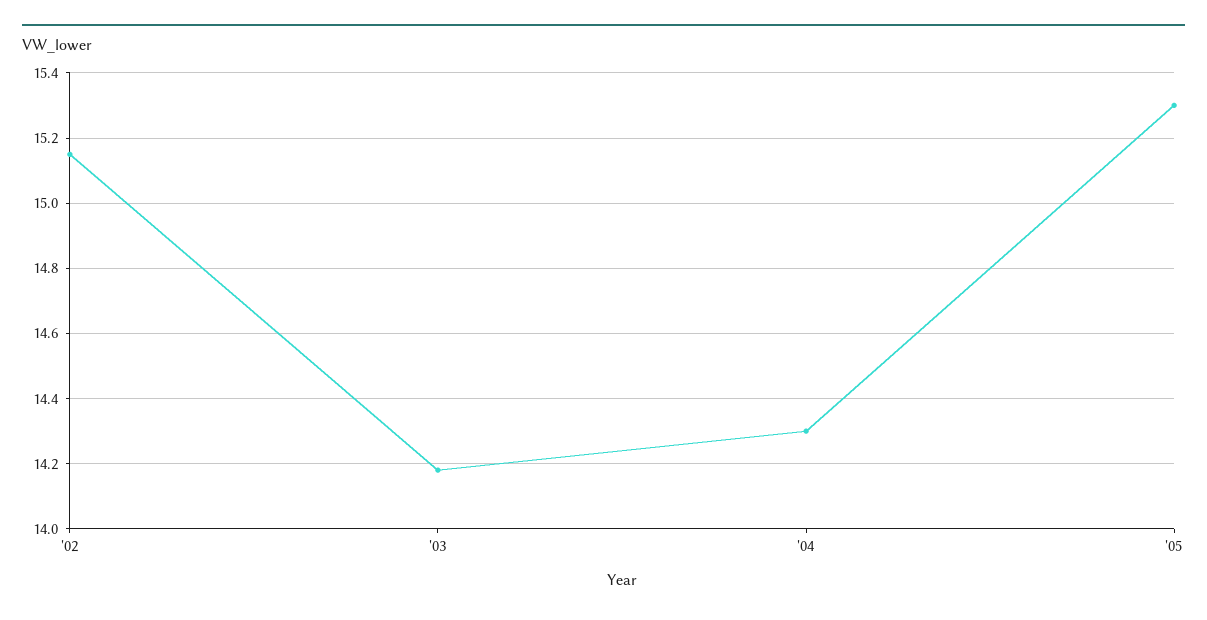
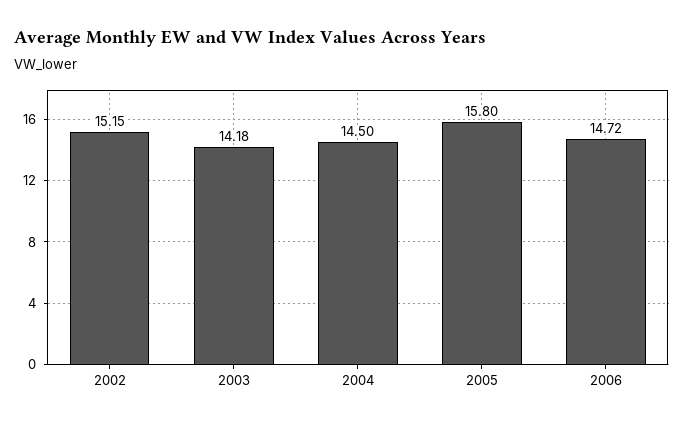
'04: 14.3 -> 14.5
'05: 15.3 -> 15.8
2006: none -> 14.72

